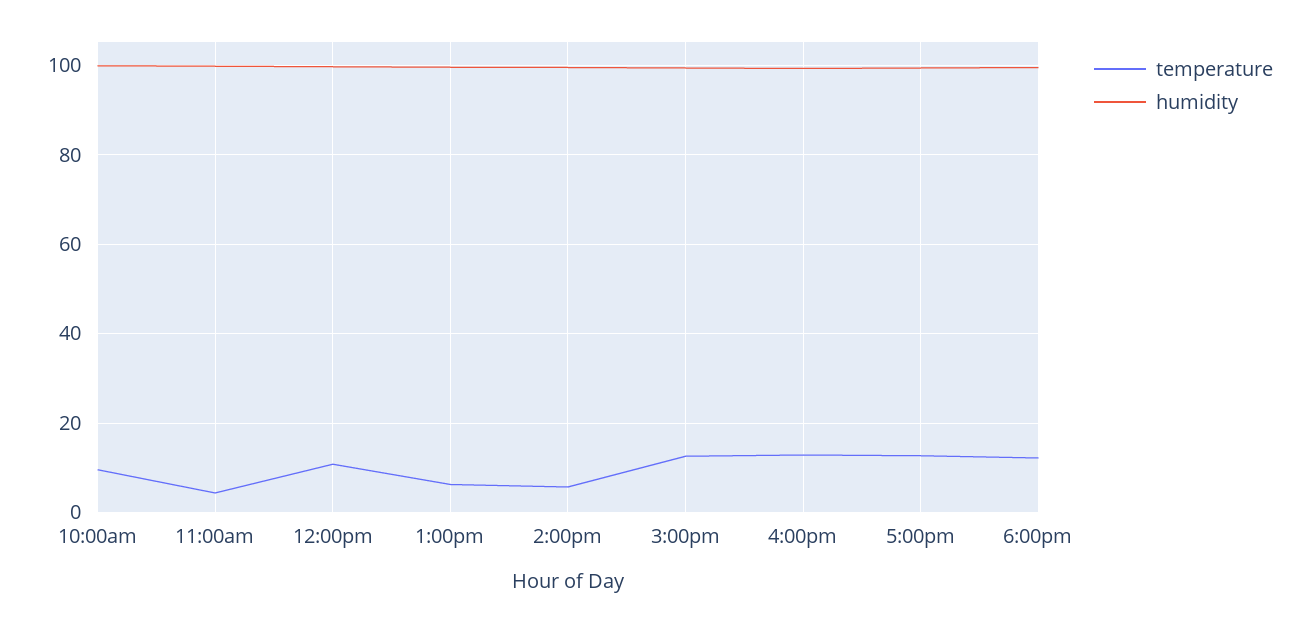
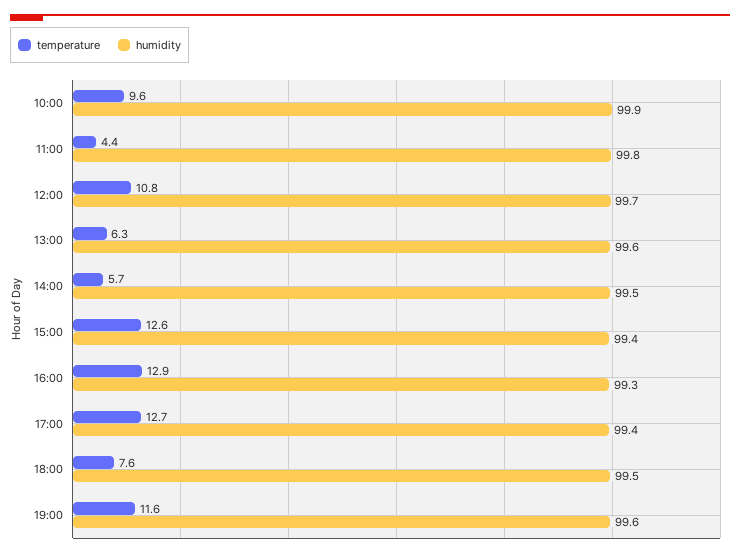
temperature, 6:00pm: 12 -> 7.6
temperature, 19:00: none -> 11.6
humidity, 19:00: none -> 99.6

